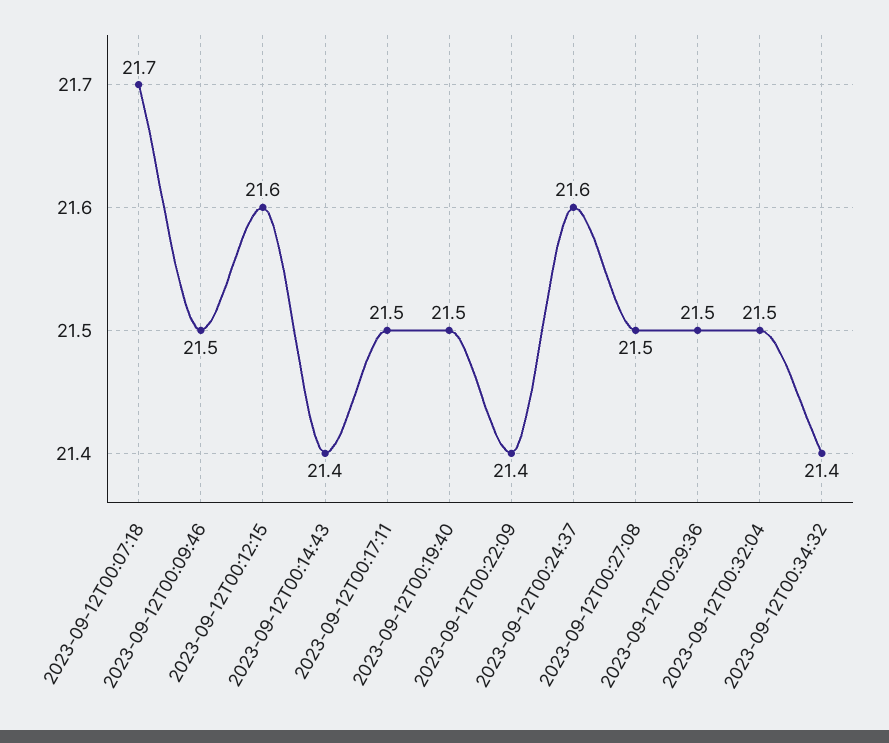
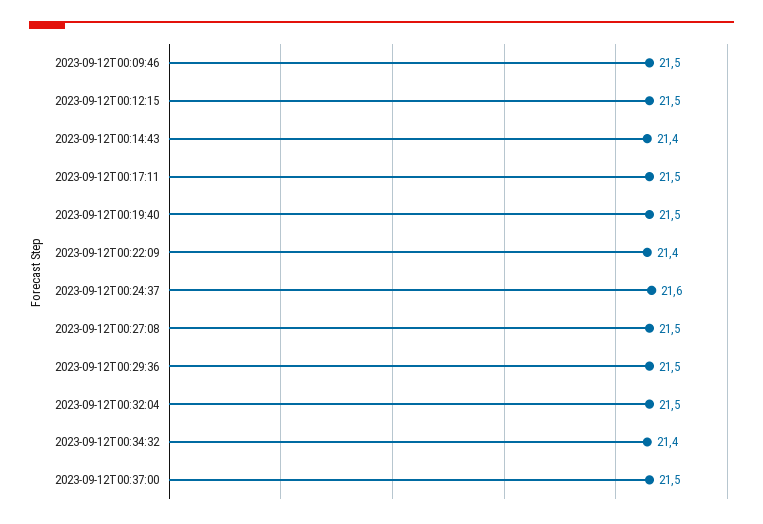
2023-09-12T00:07:18: 21.7 -> none
2023-09-12T00:12:15: 21.6 -> 21.5
2023-09-12T00:37:00: none -> 21.5

